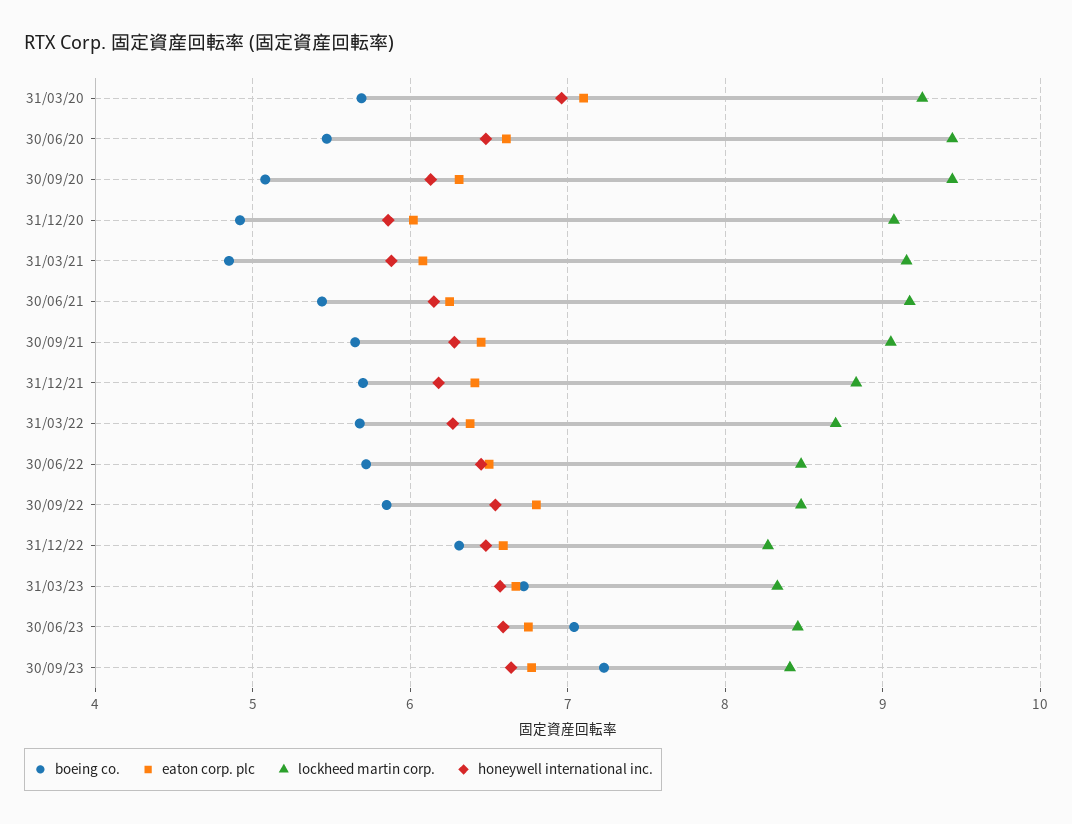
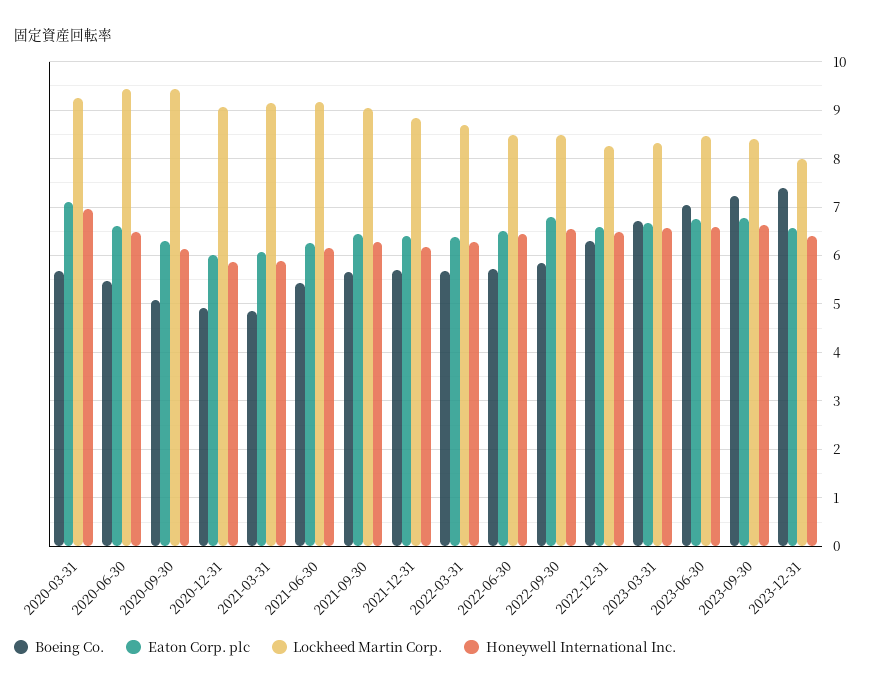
boeing co., 2023-12-31: none -> 7.4
eaton corp. plc, 2023-12-31: none -> 6.6
lockheed martin corp., 2023-12-31: none -> 8
honeywell international inc., 2023-12-31: none -> 6.4

